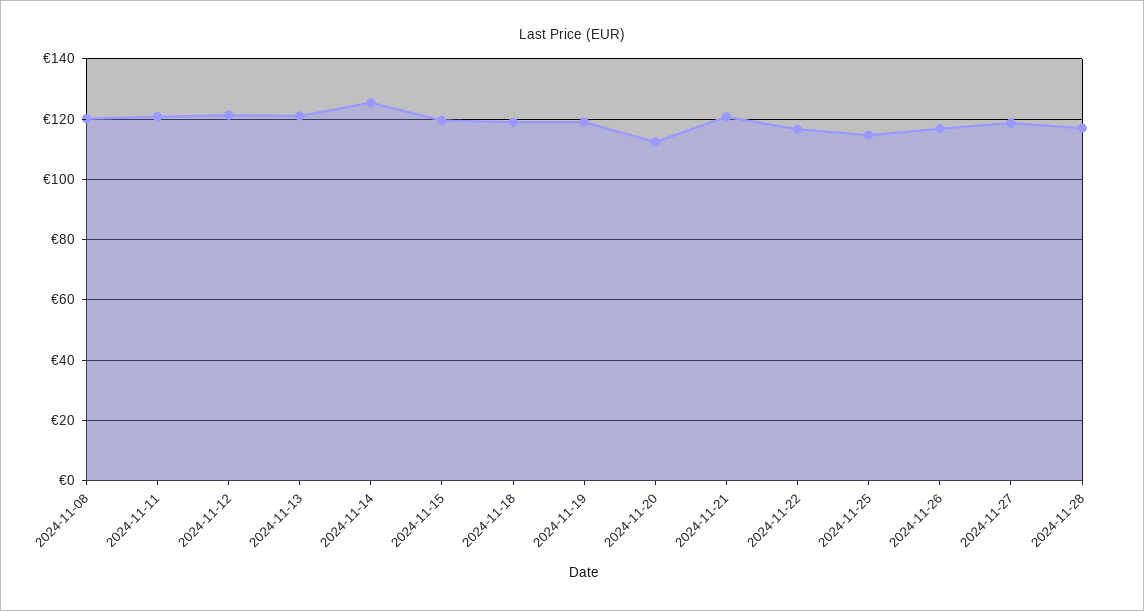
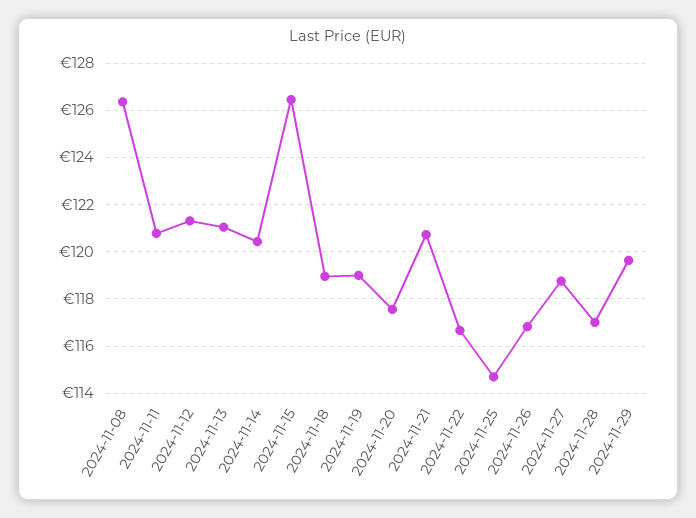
2024-11-08: 120 -> 126.5
2024-11-14: 126 -> 120.5
2024-11-15: 120 -> 126.5
2024-11-20: 112 -> 117.5
2024-11-29: none -> 119.5

